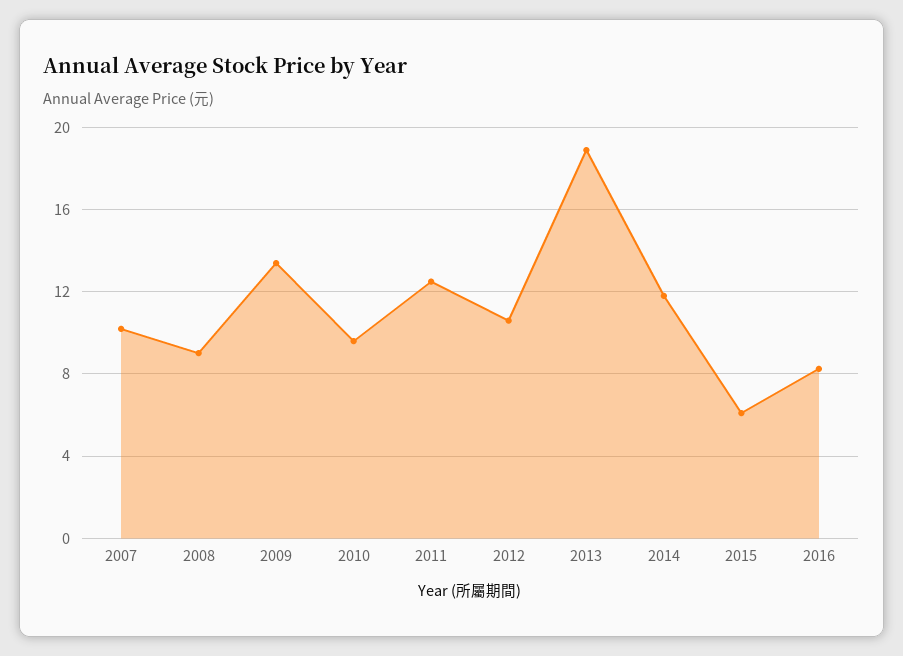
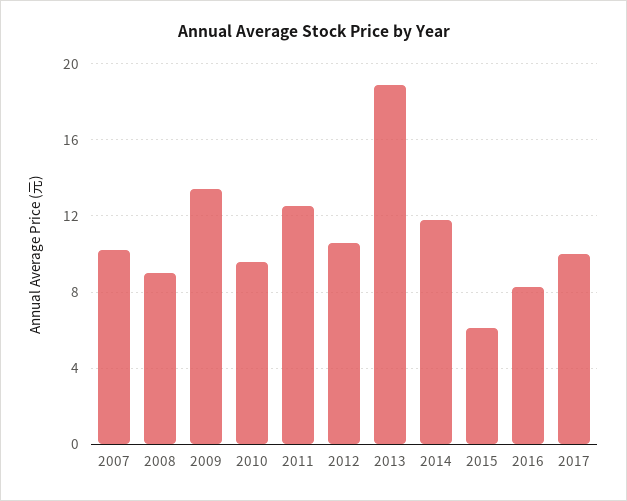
2017: none -> 10

